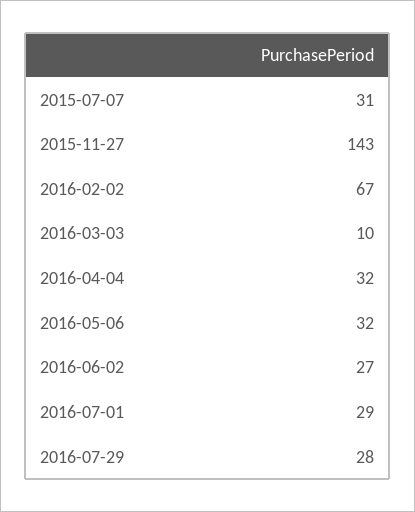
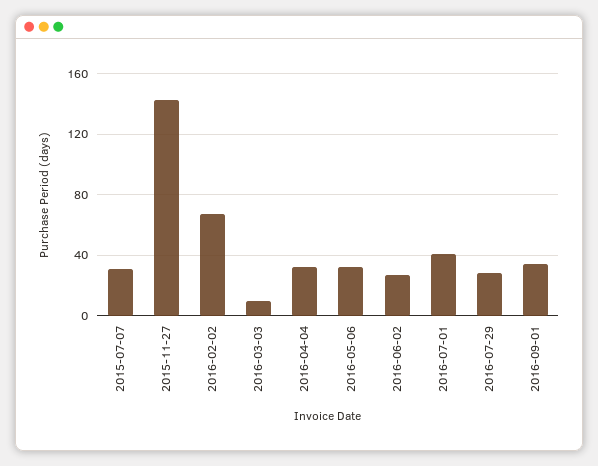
2016-07-01: 29 -> 40
2016-09-01: none -> 35

